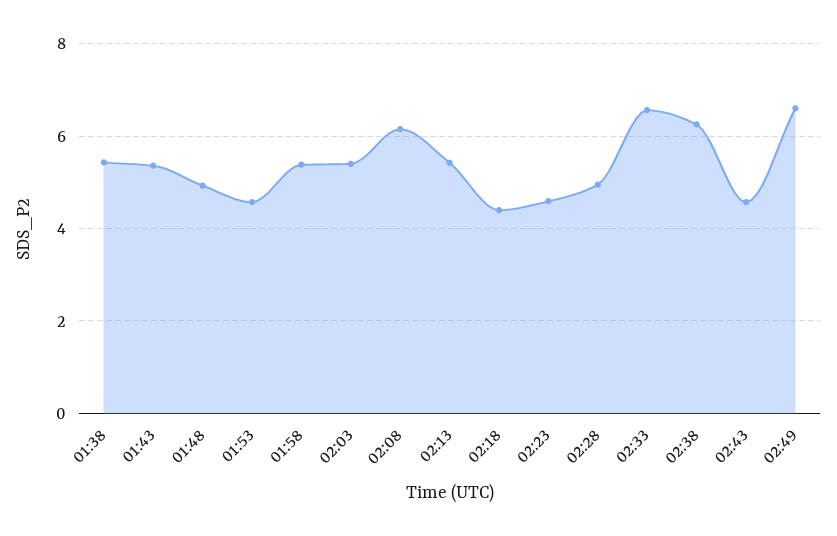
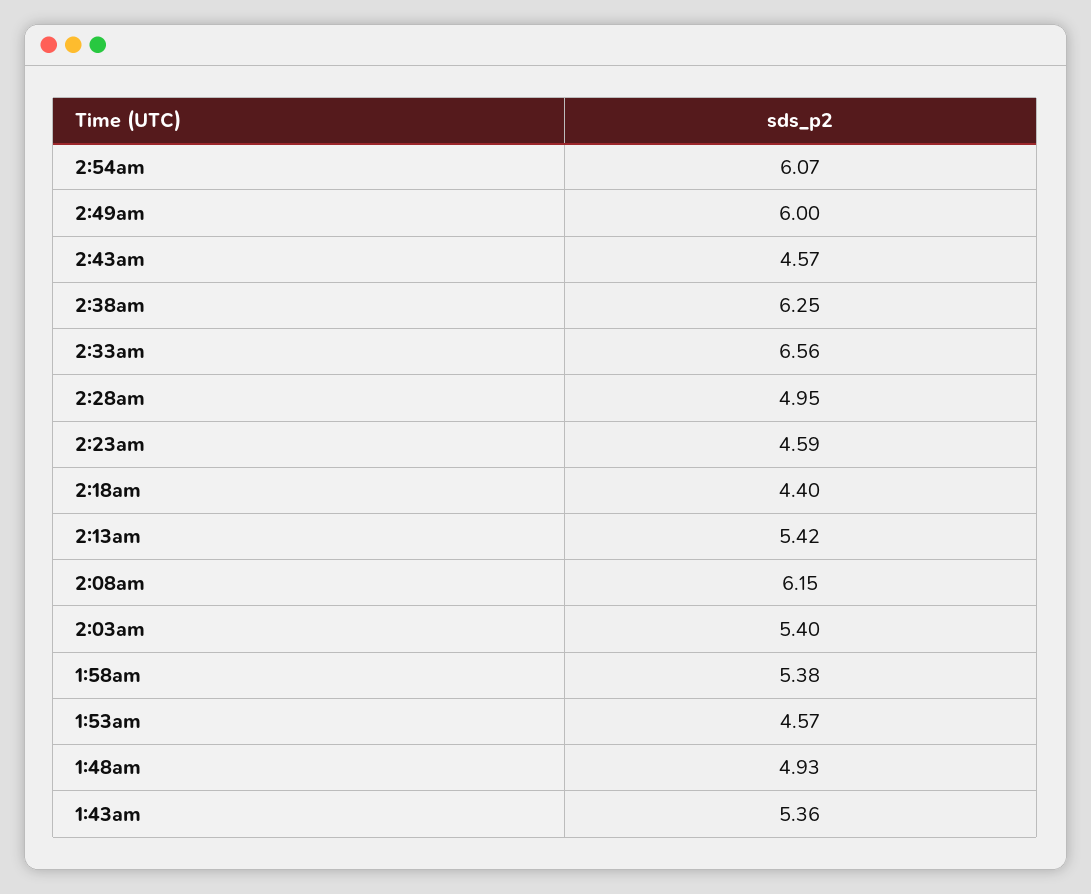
01:38: 5.4 -> none
02:49: 6.6 -> 6
2:54am: none -> 6.07

